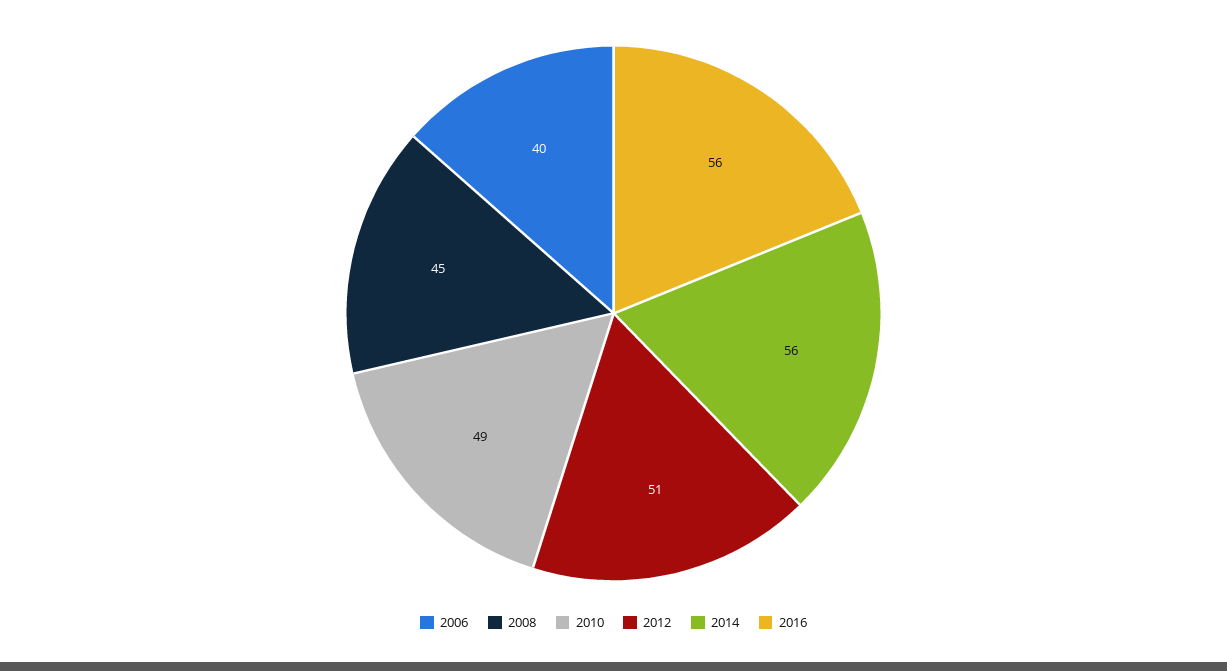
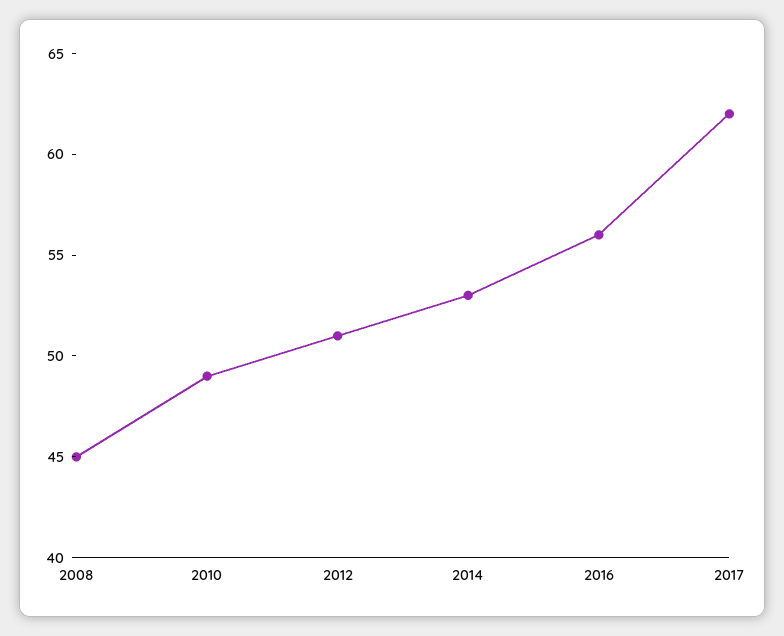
2006: 40 -> none
2014: 56 -> 53
2017: none -> 62

